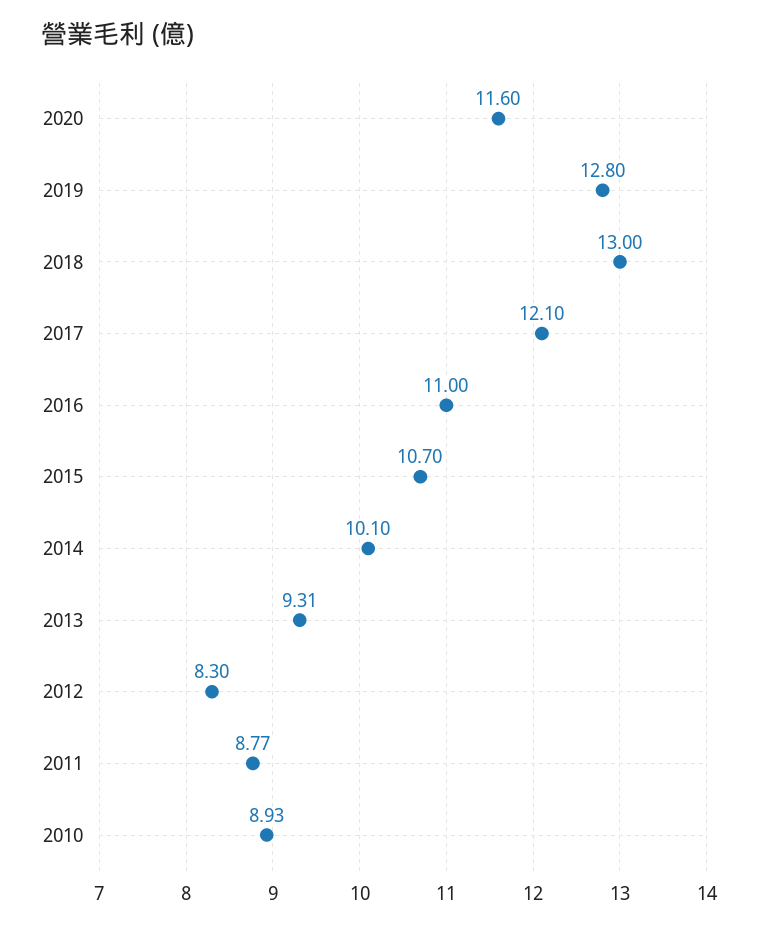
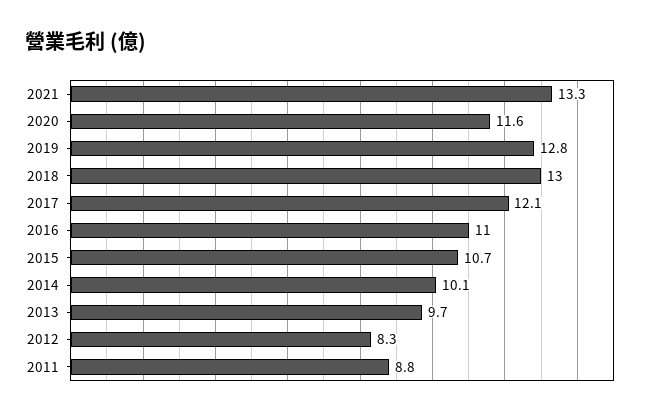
2013: 9.31 -> 9.7
2010: 8.93 -> none
2021: none -> 13.3

